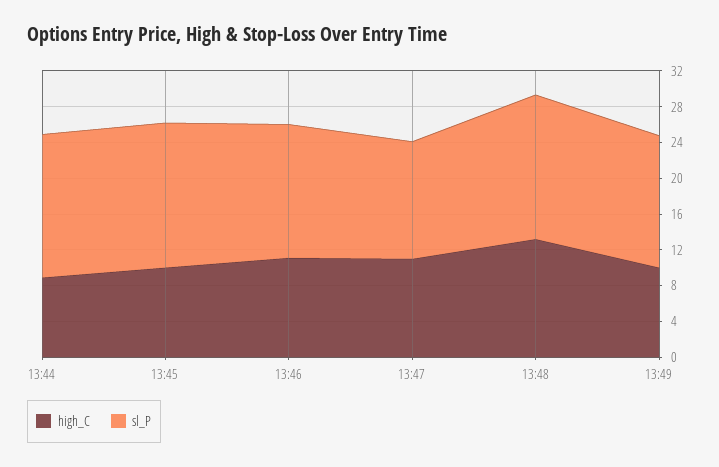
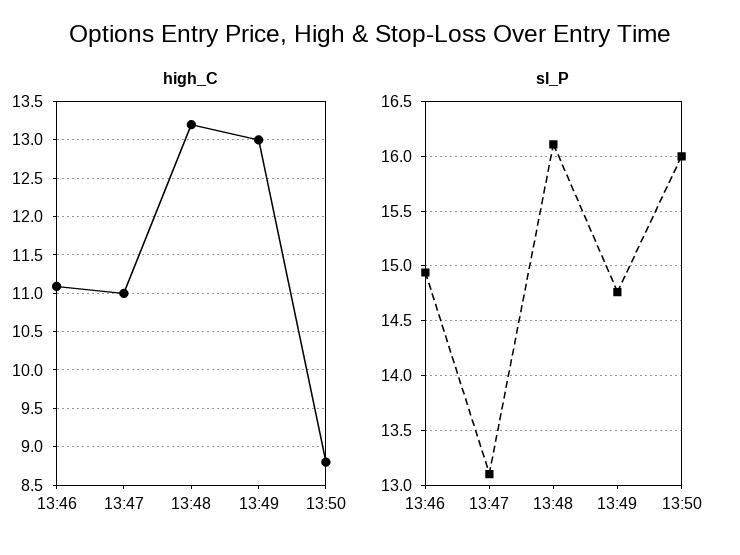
high_C, 13:44: 9 -> none
sl_P, 13:44: 16 -> none
high_C, 13:45: 10 -> none
sl_P, 13:45: 16 -> none
high_C, 13:49: 10 -> 13
high_C, 13:50: none -> 8.8
sl_P, 13:50: none -> 16

